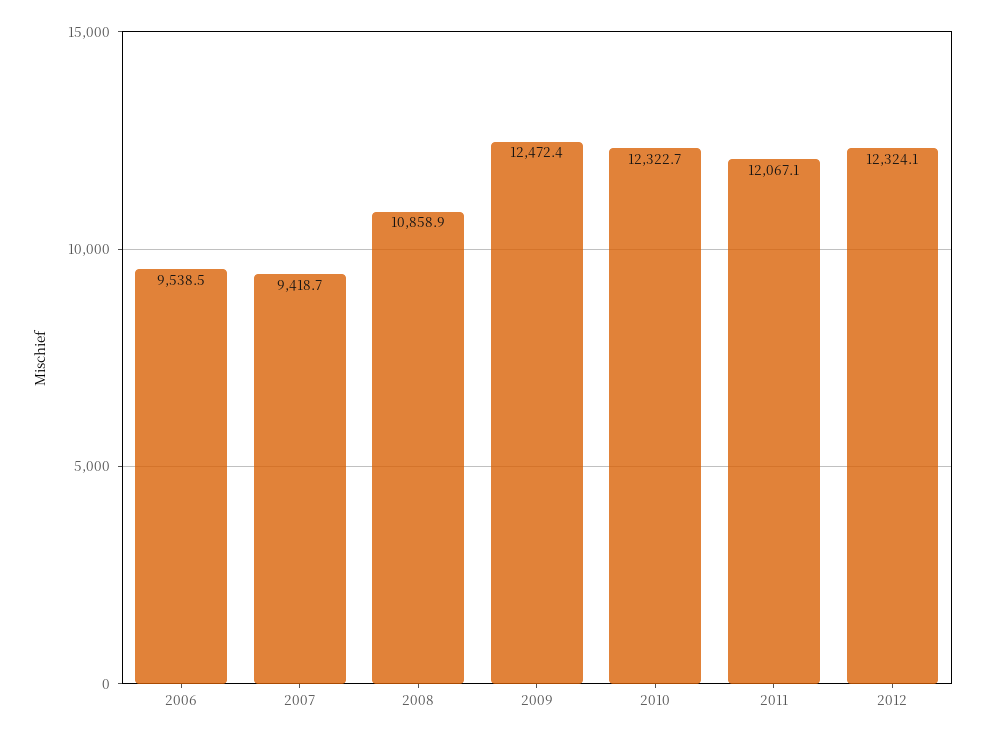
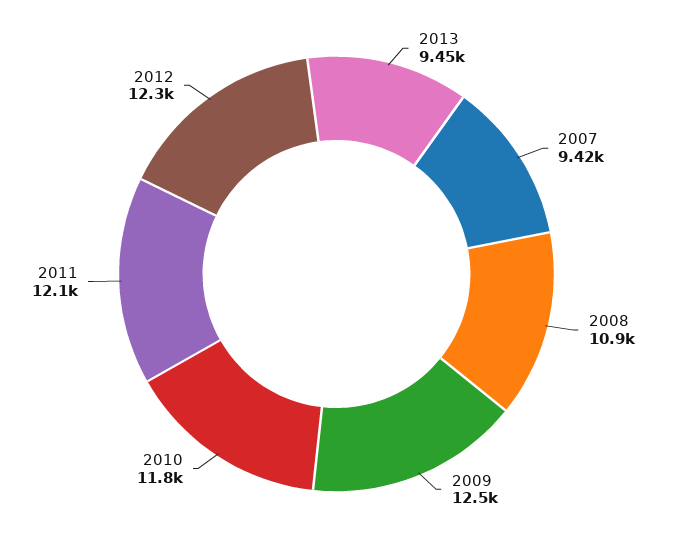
2006: 9538.5 -> none
2010: 12322.7 -> 11800
2013: none -> 9450

